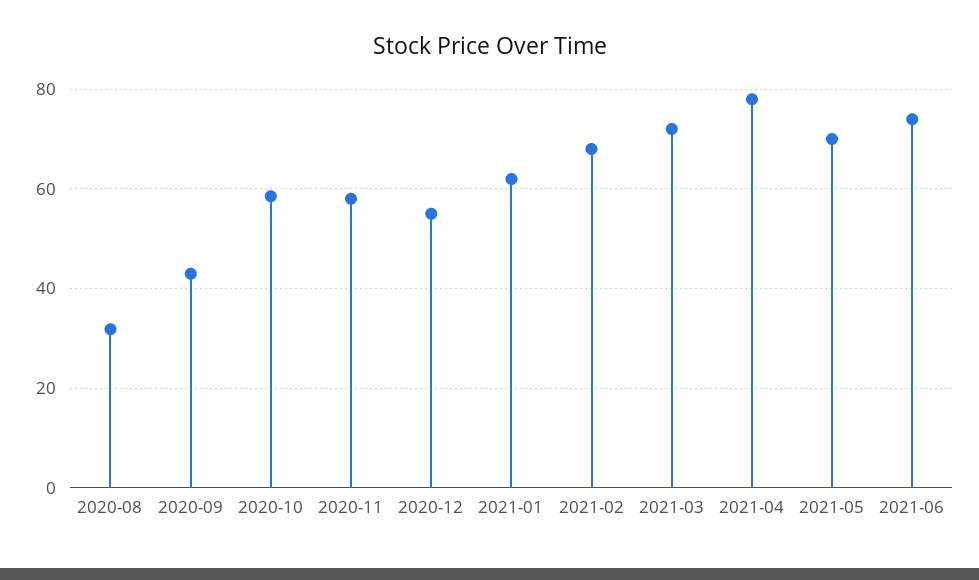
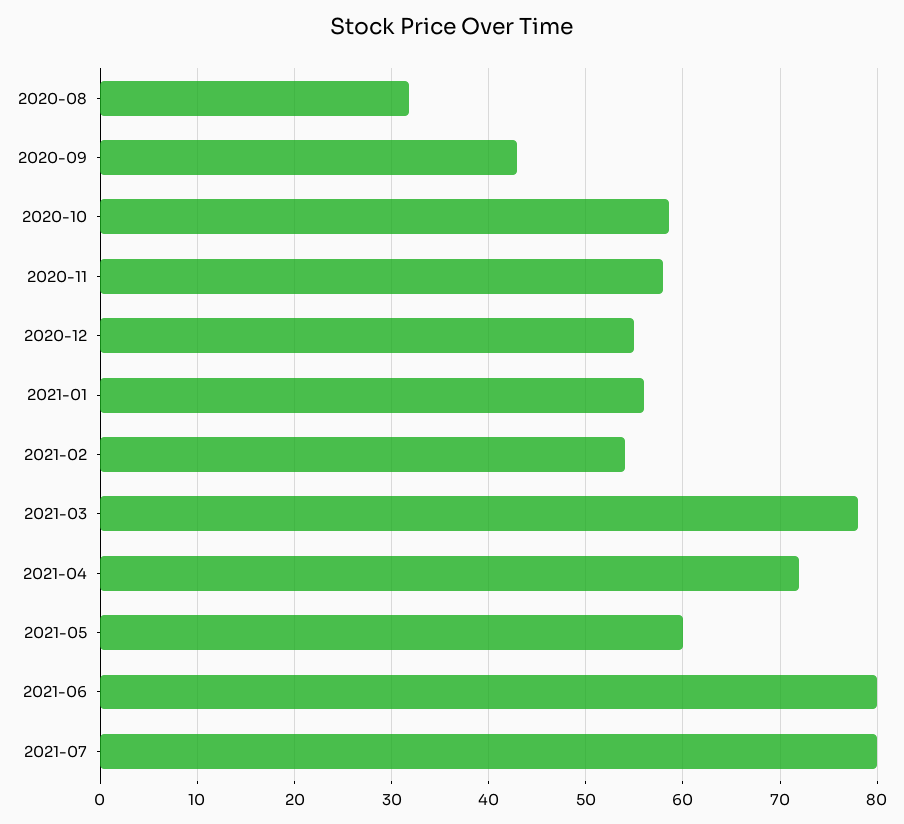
2021-01: 62 -> 56
2021-02: 68 -> 54
2021-03: 72 -> 78
2021-04: 78 -> 72
2021-05: 70 -> 60
2021-06: 74 -> 80
2021-07: none -> 80

